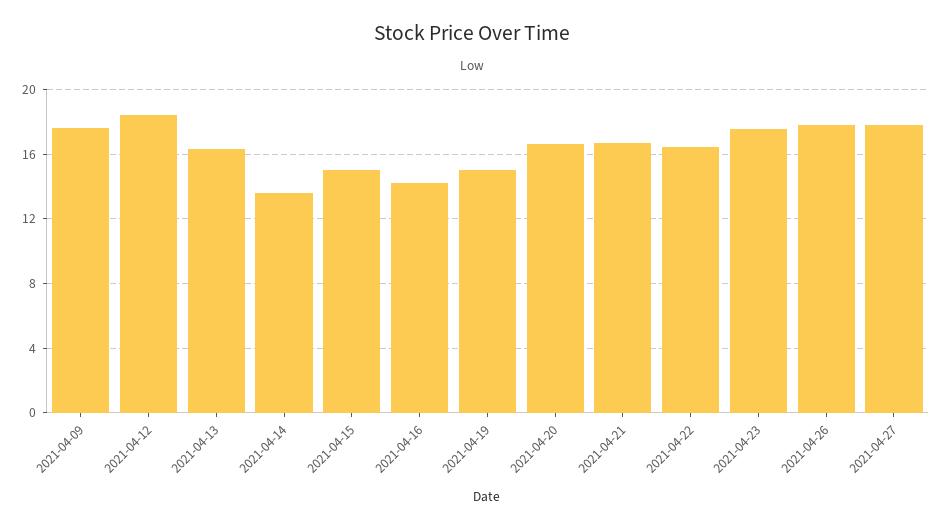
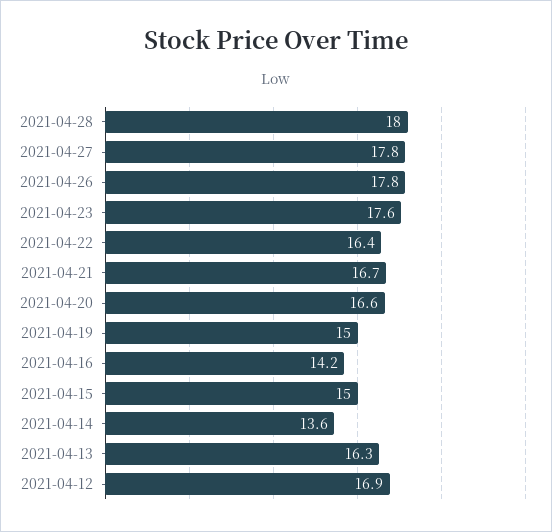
2021-04-09: 17.5 -> none
2021-04-12: 18.5 -> 16.9
2021-04-28: none -> 18

